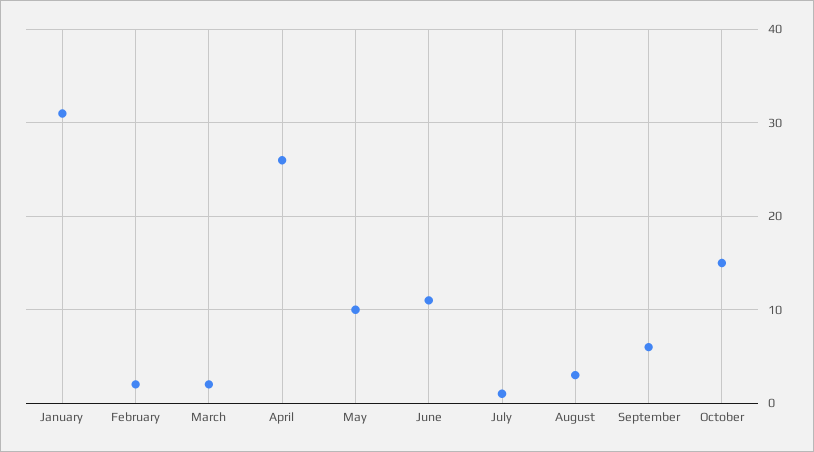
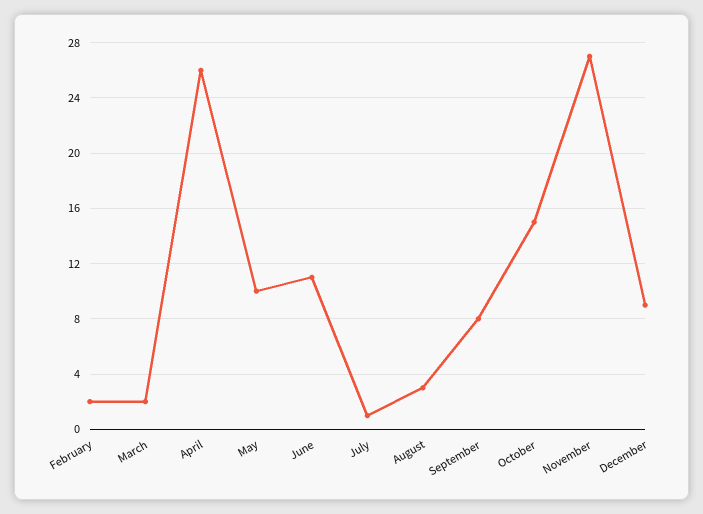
January: 31 -> none
September: 6 -> 8
November: none -> 27
December: none -> 9

